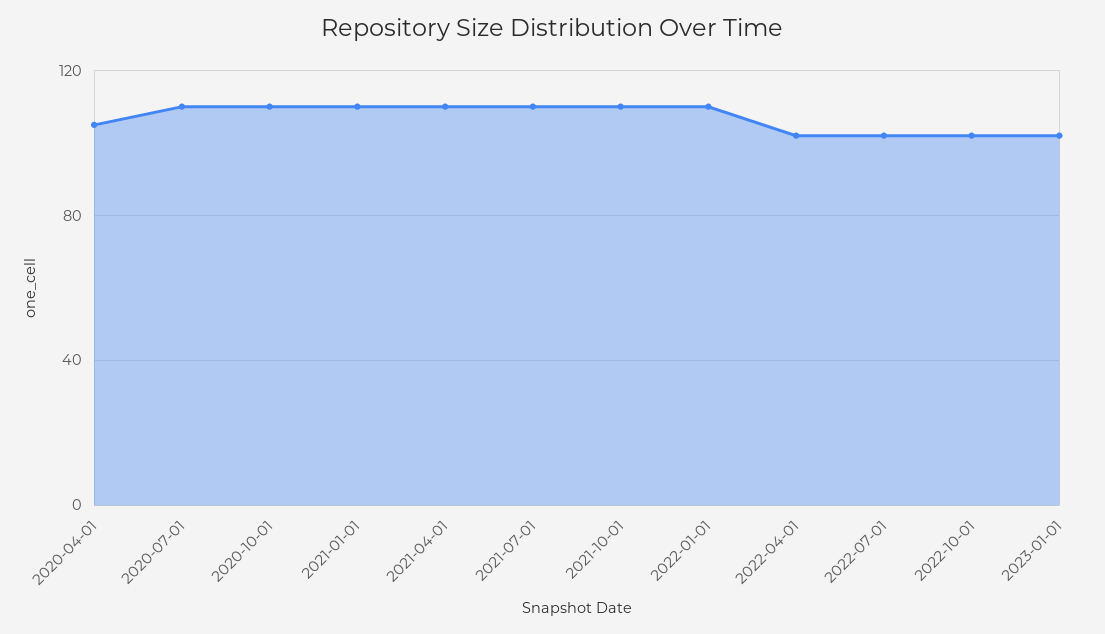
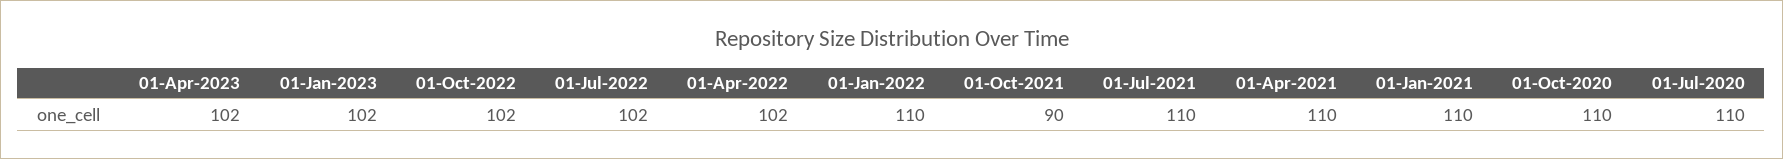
2020-04-01: 105 -> none
2021-10-01: 110 -> 90
01-Apr-2023: none -> 102

